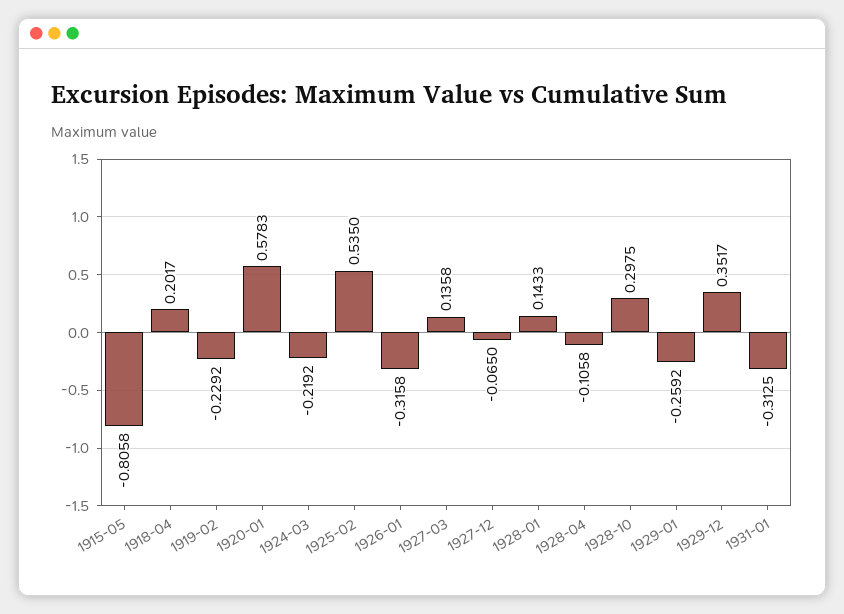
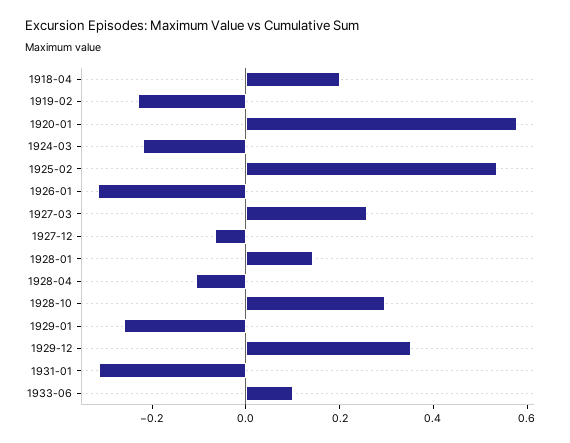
1915-05: -0.8058 -> none
1927-03: 0.1358 -> 0.25
1933-06: none -> 0.1

